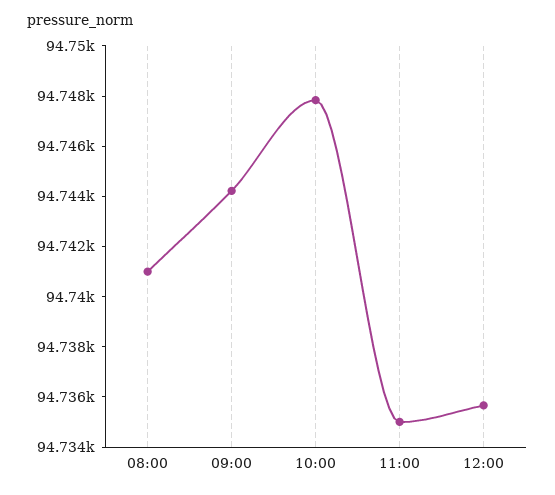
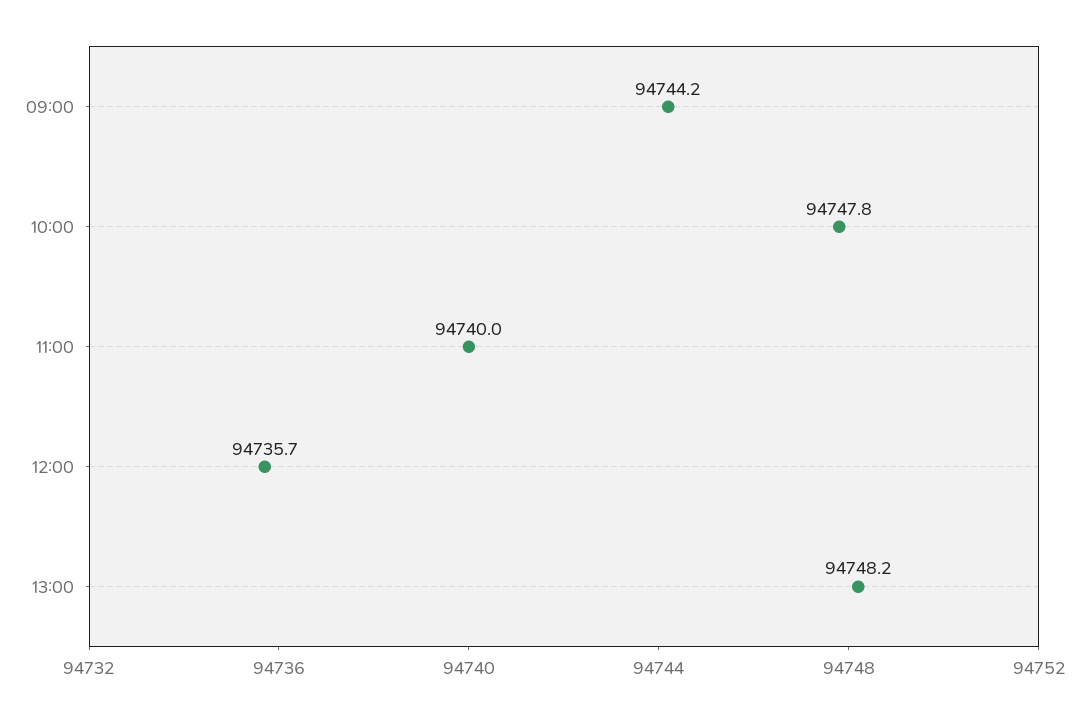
08:00: 94741 -> none
11:00: 94735 -> 94740
13:00: none -> 94748.2

